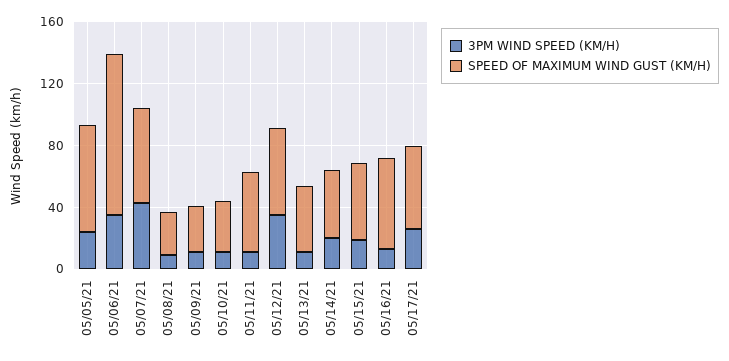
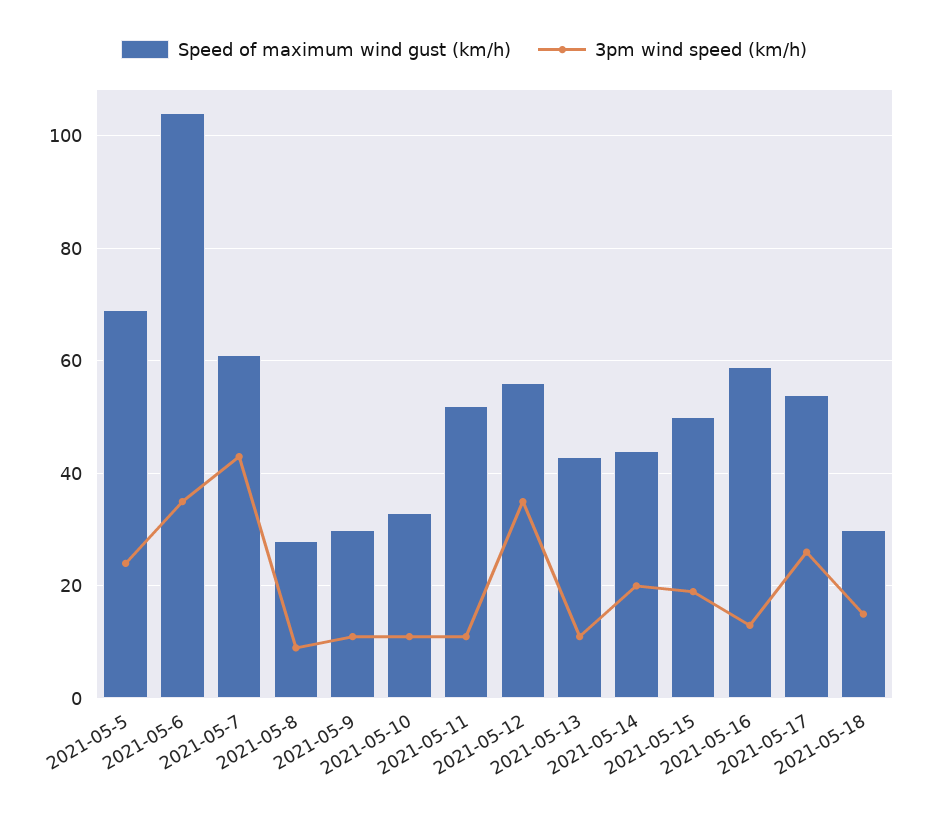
SPEED OF MAXIMUM WIND GUST (KM/H), 2021-05-18: none -> 30
3PM WIND SPEED (KM/H), 2021-05-18: none -> 15

